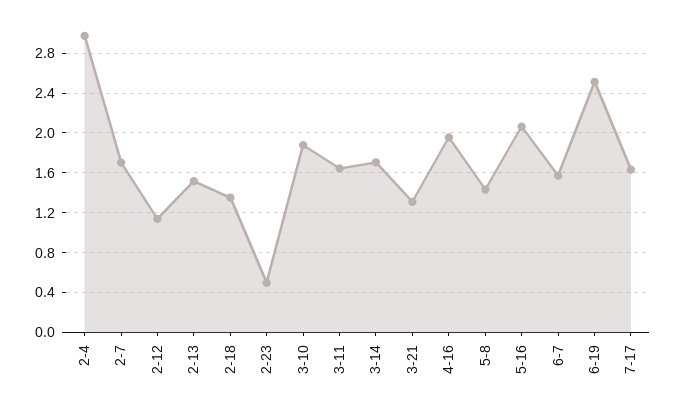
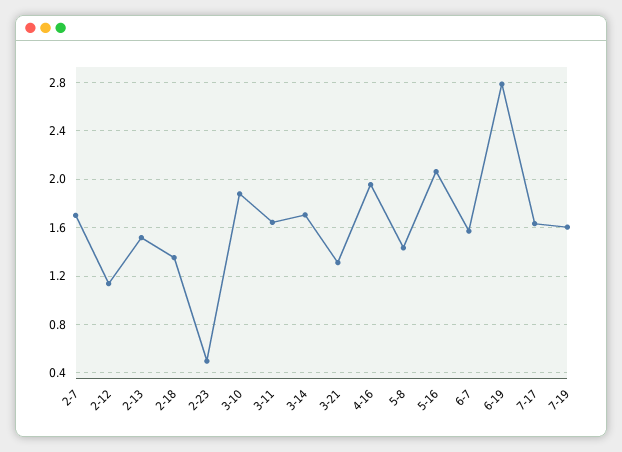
2-4: 3 -> none
6-19: 2.5 -> 2.8
7-19: none -> 1.6

